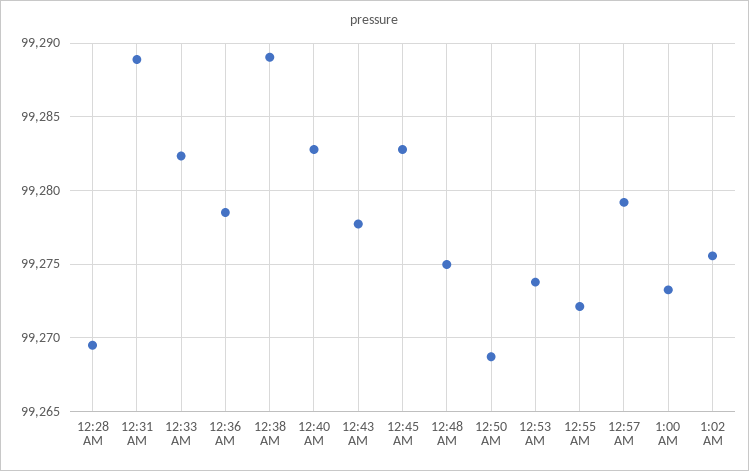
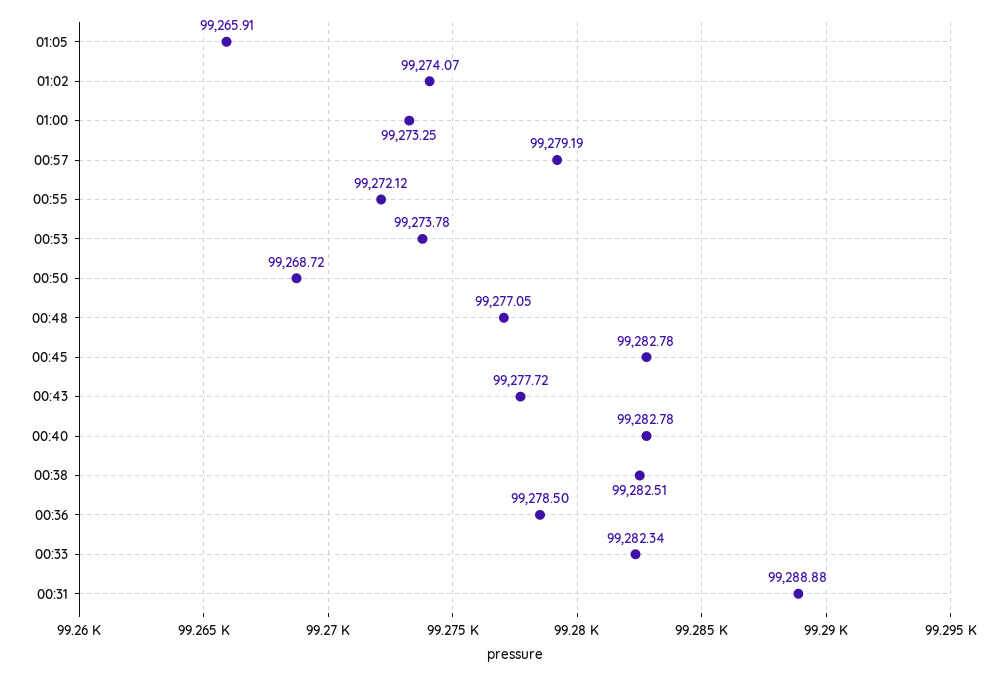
12:28 AM: 99269.5 -> none
12:38 AM: 99289 -> 99282.51
12:48 AM: 99275 -> 99277.05
1:02 AM: 99275.5 -> 99274.07
01:05: none -> 99265.91

